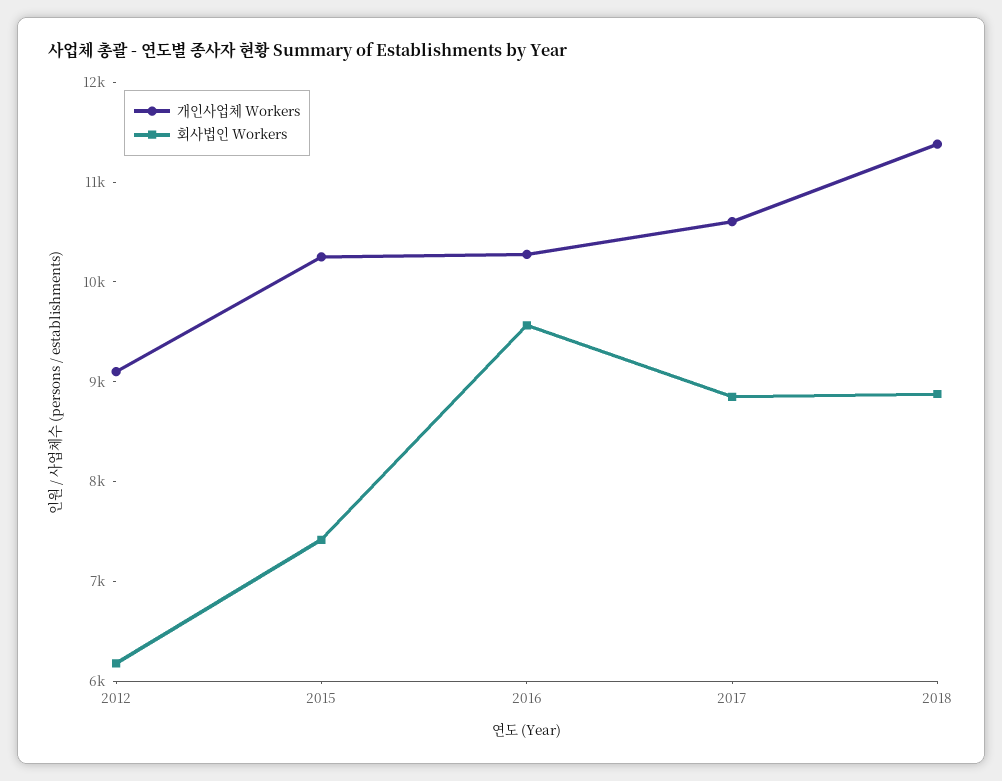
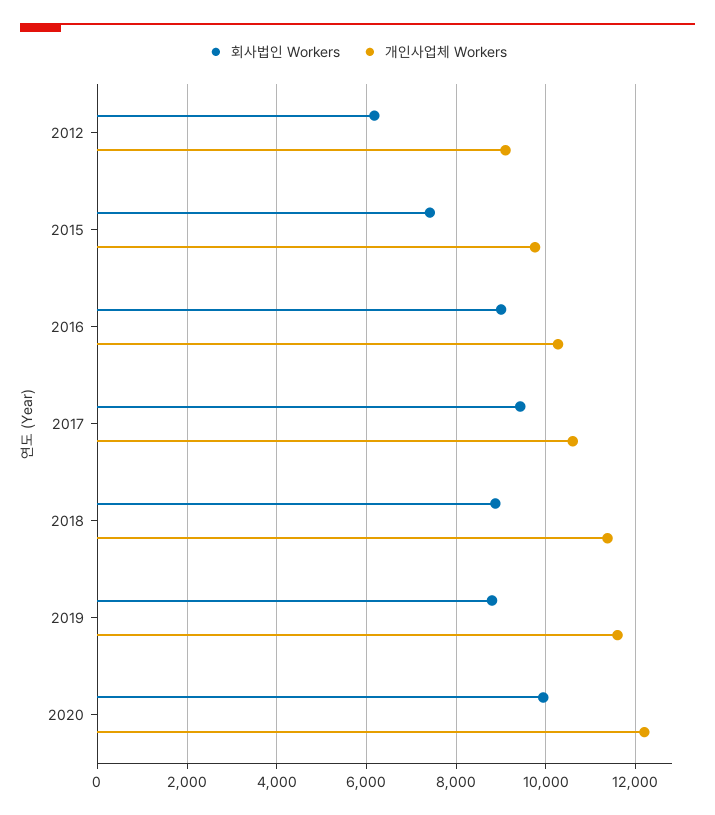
개인사업체 Workers, 2015: 10200 -> 9800
회사법인 Workers, 2016: 9600 -> 9000
회사법인 Workers, 2017: 8800 -> 9400
회사법인 Workers, 2019: none -> 8800
개인사업체 Workers, 2019: none -> 11600
회사법인 Workers, 2020: none -> 10000
개인사업체 Workers, 2020: none -> 12200

